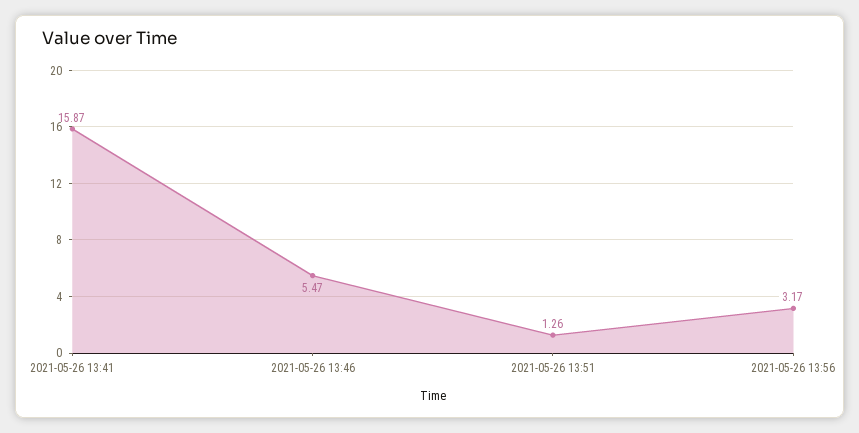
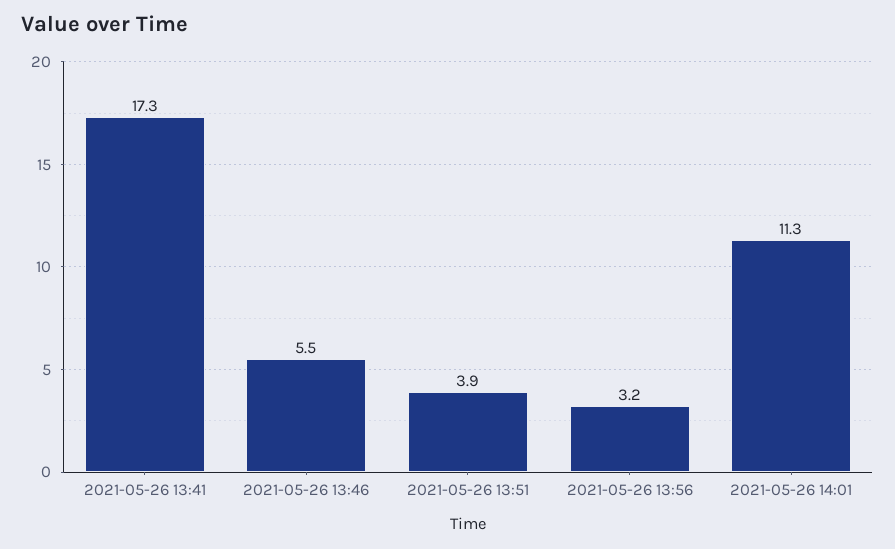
2021-05-26 13:41: 15.87 -> 17.3
2021-05-26 13:51: 1.26 -> 3.9
2021-05-26 14:01: none -> 11.3

